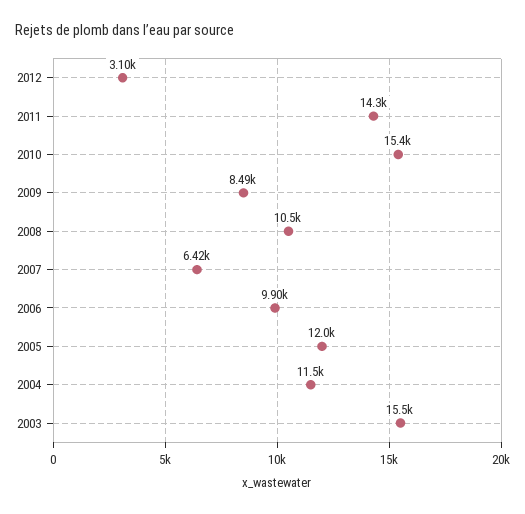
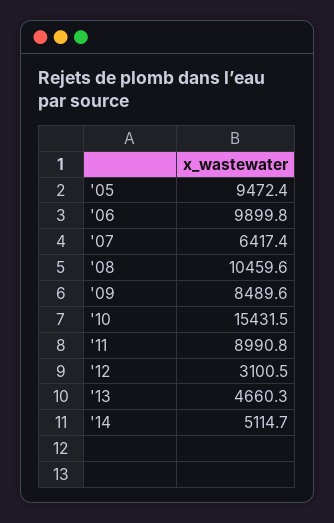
2011: 14300 -> 8990.8
2005: 12000 -> 9472.4
2004: 11500 -> none
2003: 15500 -> none
'13: none -> 4660.3
'14: none -> 5114.7

